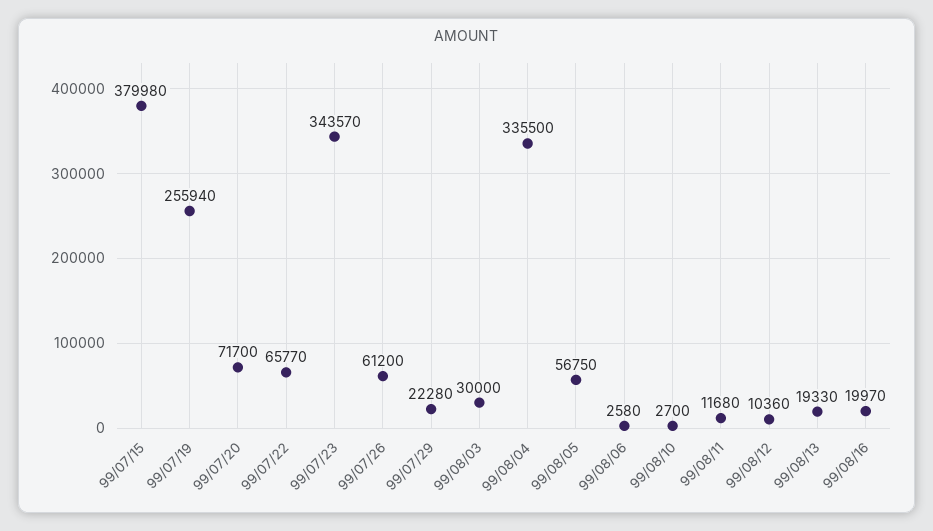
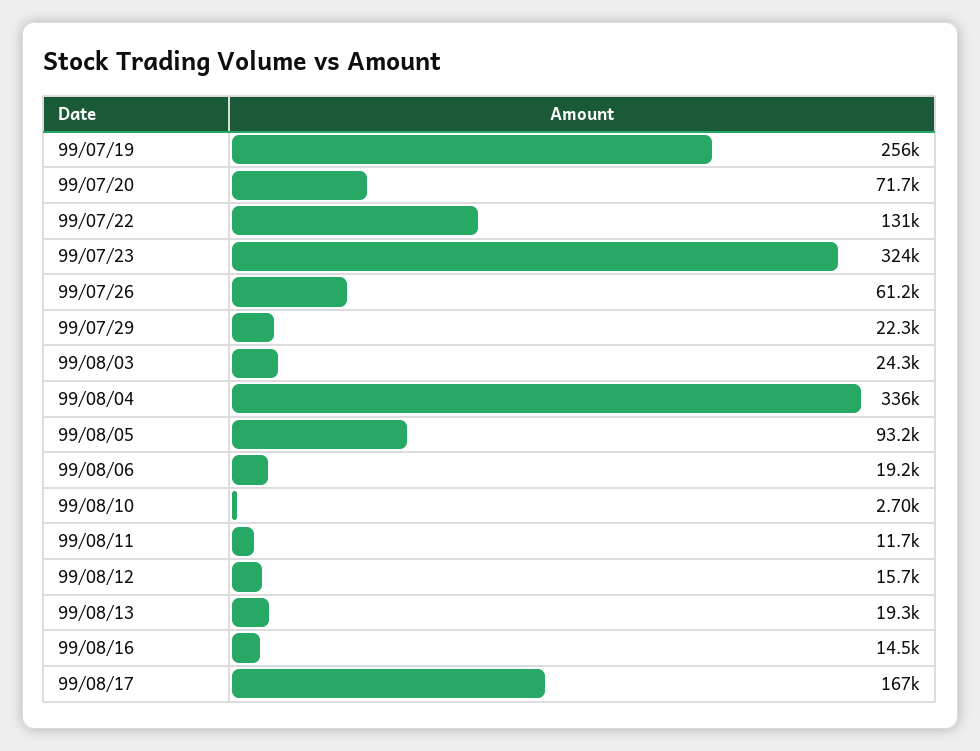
99/07/15: 379980 -> none
99/07/22: 65770 -> 131000
99/07/23: 343570 -> 324000
99/08/03: 30000 -> 24300
99/08/05: 56750 -> 93200
99/08/06: 2580 -> 19200
99/08/12: 10360 -> 15700
99/08/16: 19970 -> 14500
99/08/17: none -> 167000

